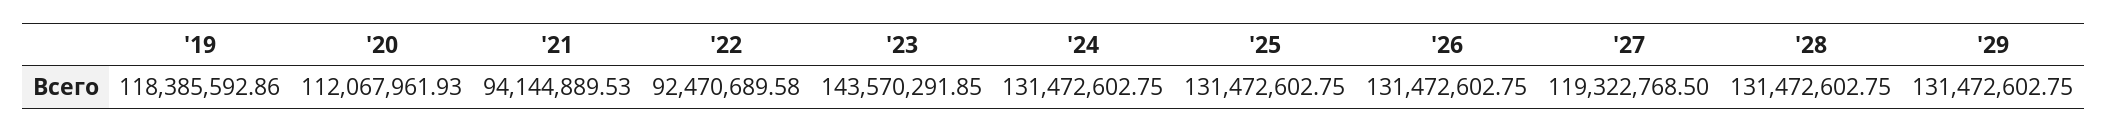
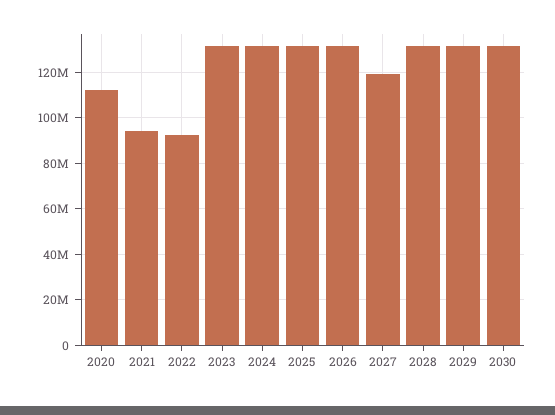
'19: 118385592.86 -> none
'23: 143570291.85 -> 130000000
2030: none -> 130000000

